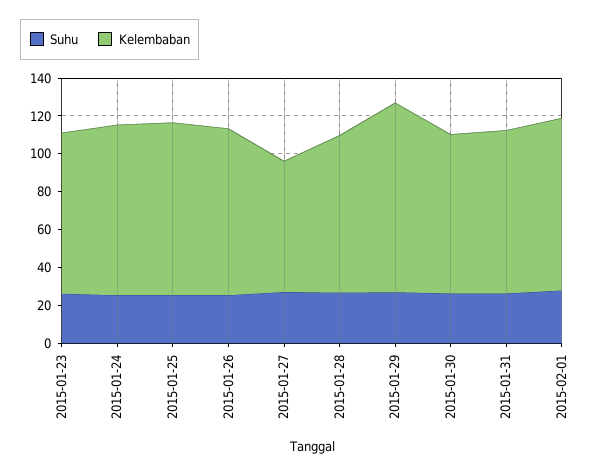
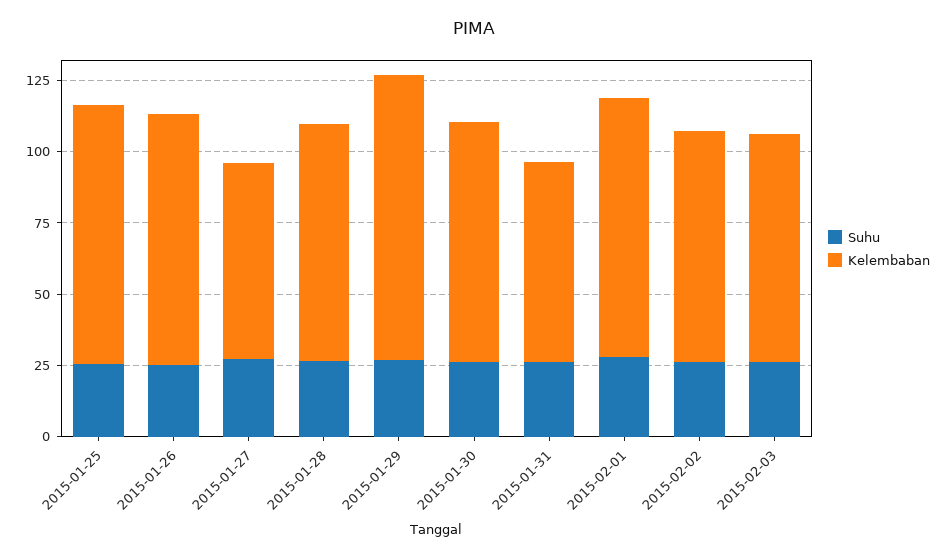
Suhu, 2015-01-23: 25 -> none
Kelembaban, 2015-01-23: 85 -> none
Suhu, 2015-01-24: 25 -> none
Kelembaban, 2015-01-24: 90 -> none
Kelembaban, 2015-01-31: 85 -> 70
Suhu, 2015-02-02: none -> 25
Kelembaban, 2015-02-02: none -> 80
Suhu, 2015-02-03: none -> 25
Kelembaban, 2015-02-03: none -> 80

